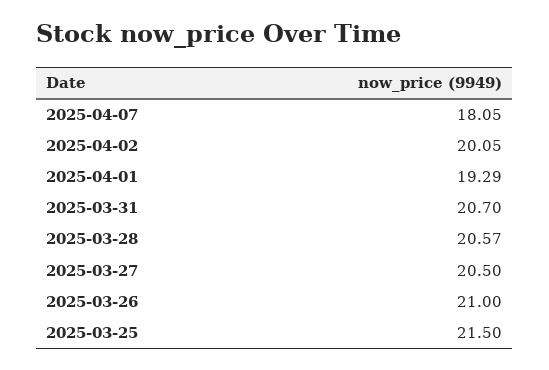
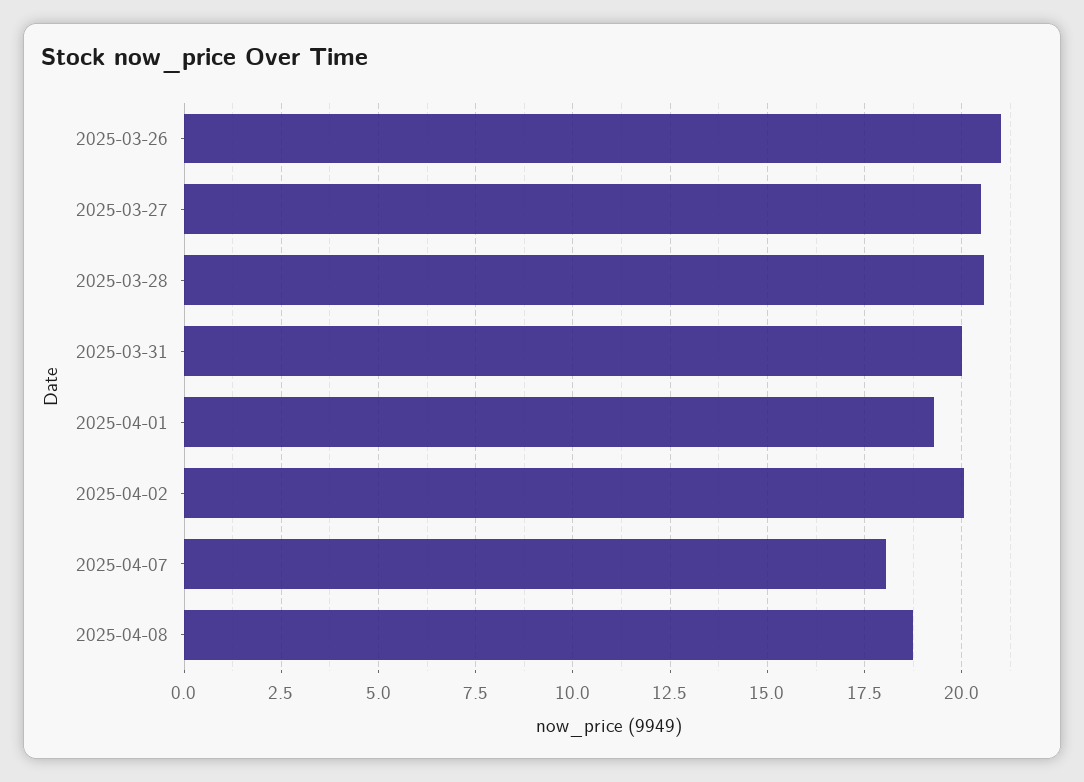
2025-03-31: 20.7 -> 20
2025-03-25: 21.5 -> none
2025-04-08: none -> 18.75

